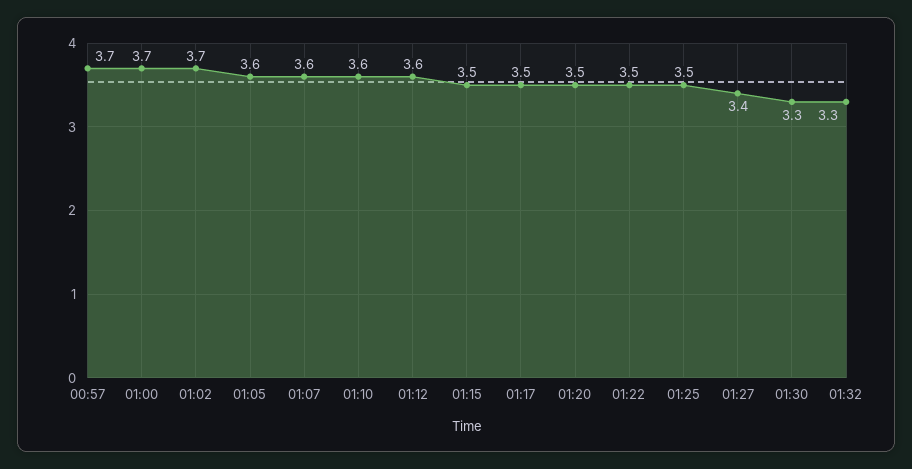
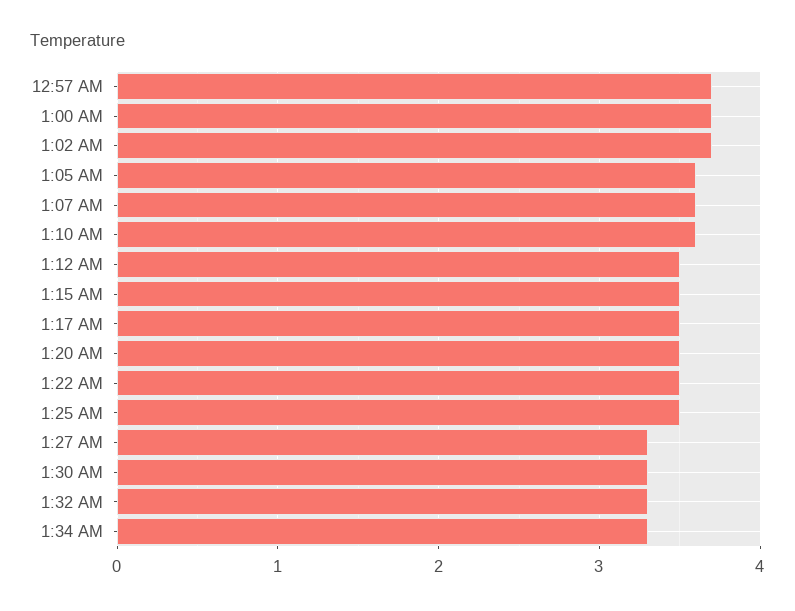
01:12: 3.6 -> 3.5
01:27: 3.4 -> 3.3
1:34 AM: none -> 3.3

